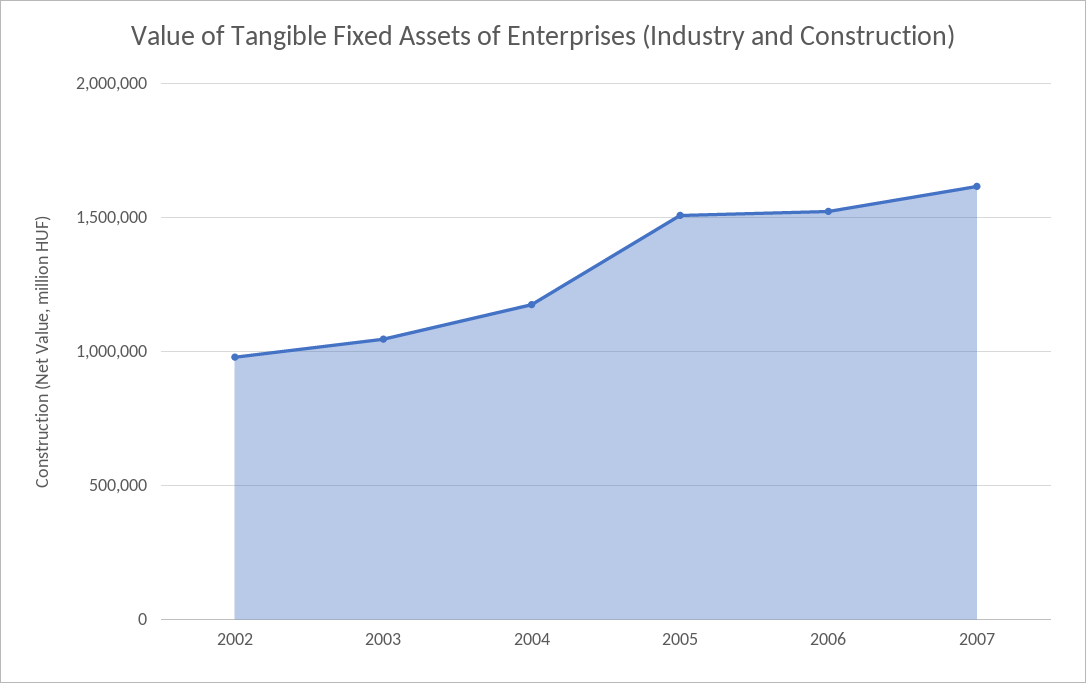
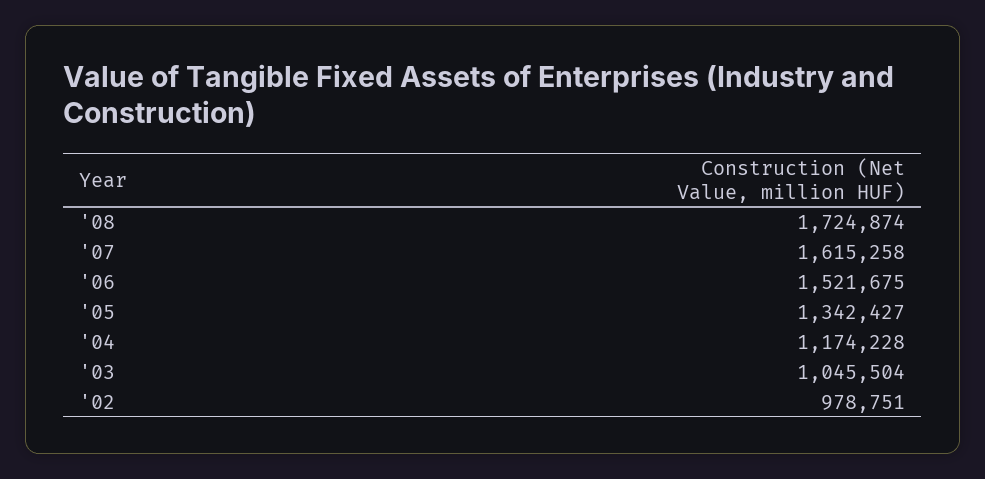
2005: 1500000 -> 1342427
'08: none -> 1724874

